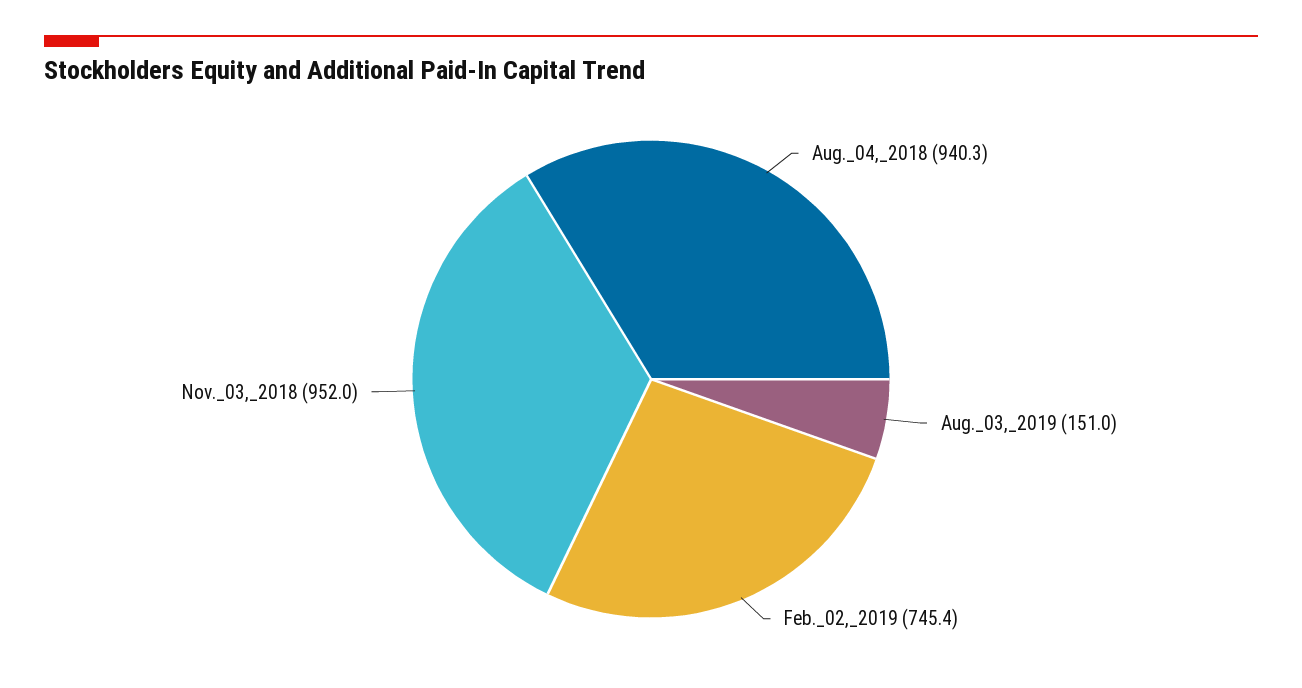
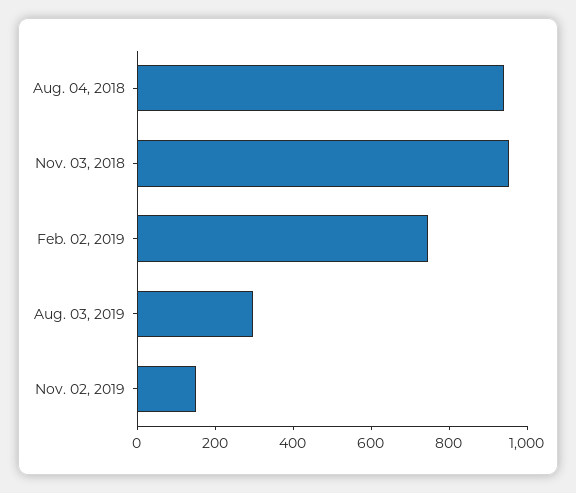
Aug._03,_2019: 151 -> 300
Nov. 02, 2019: none -> 150

